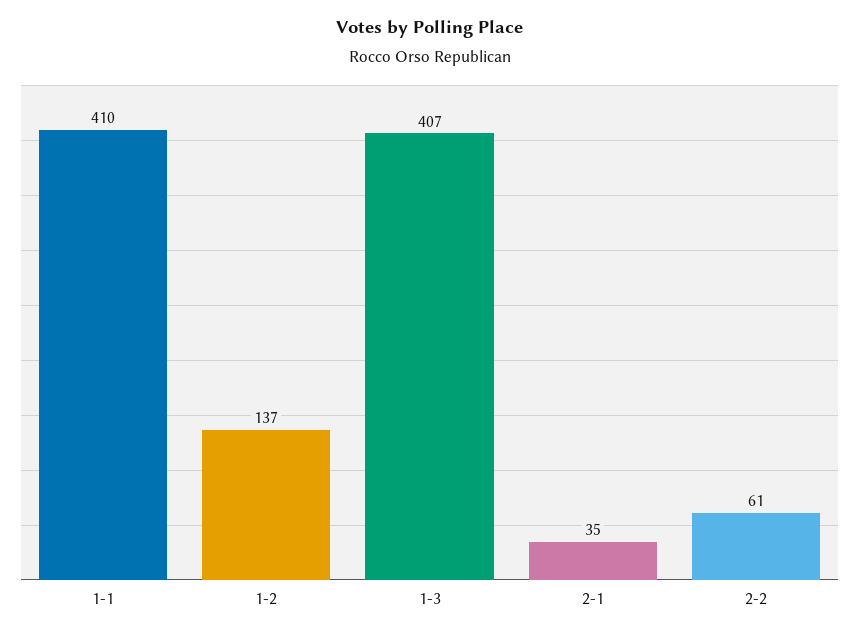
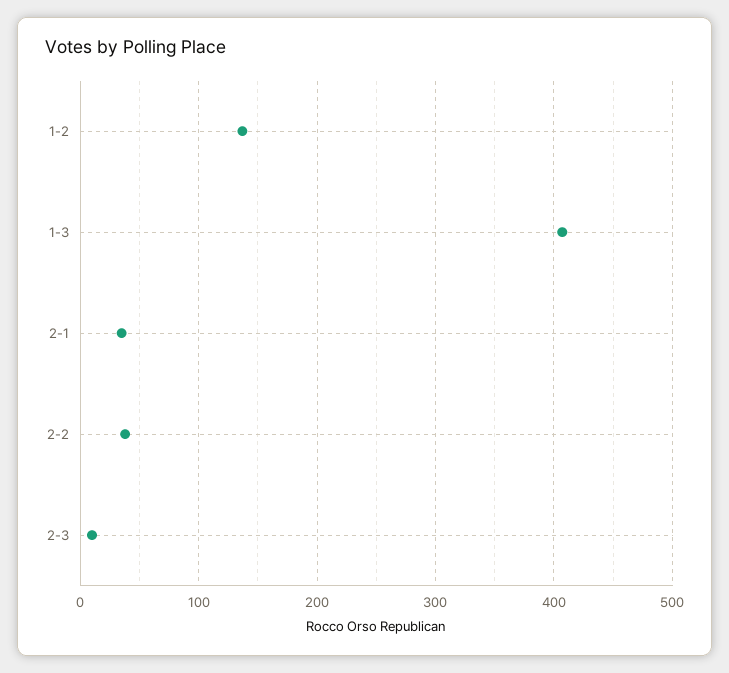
1-1: 410 -> none
2-2: 61 -> 40
2-3: none -> 10

